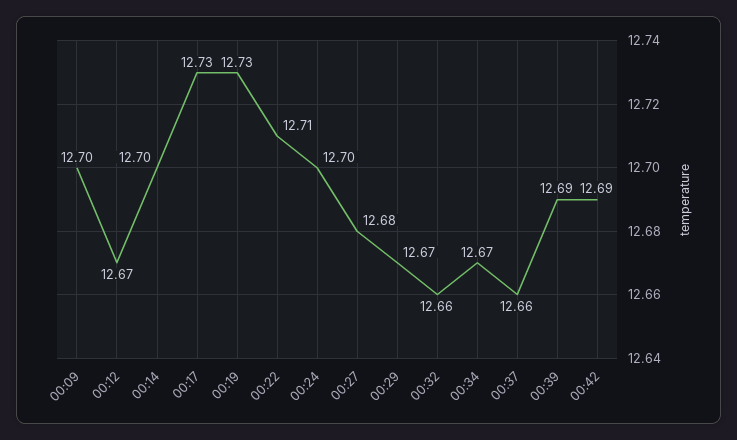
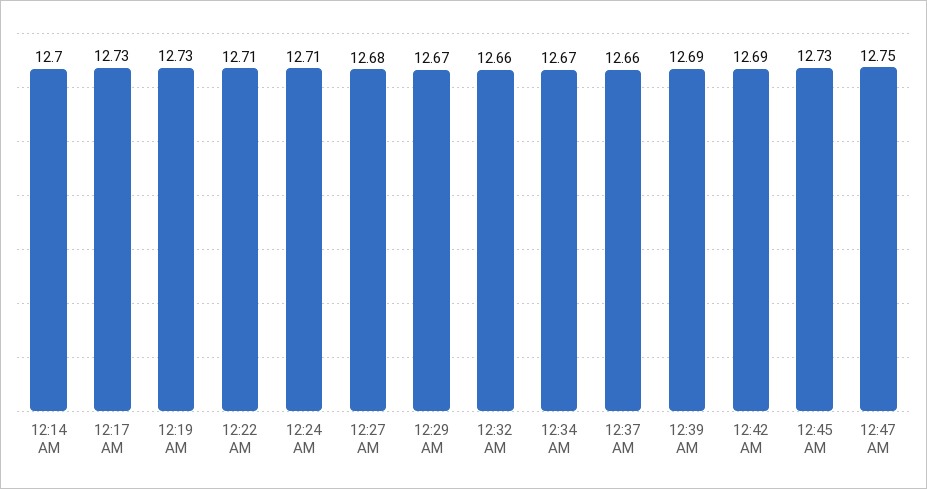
00:09: 12.7 -> none
00:12: 12.67 -> none
00:24: 12.7 -> 12.71
12:45 AM: none -> 12.73
12:47 AM: none -> 12.75

